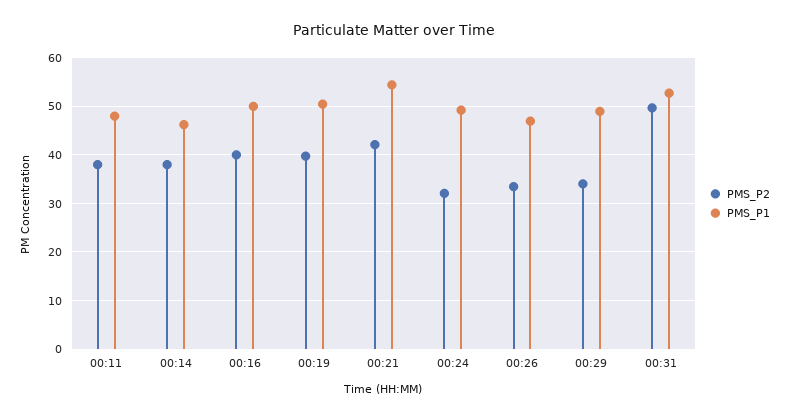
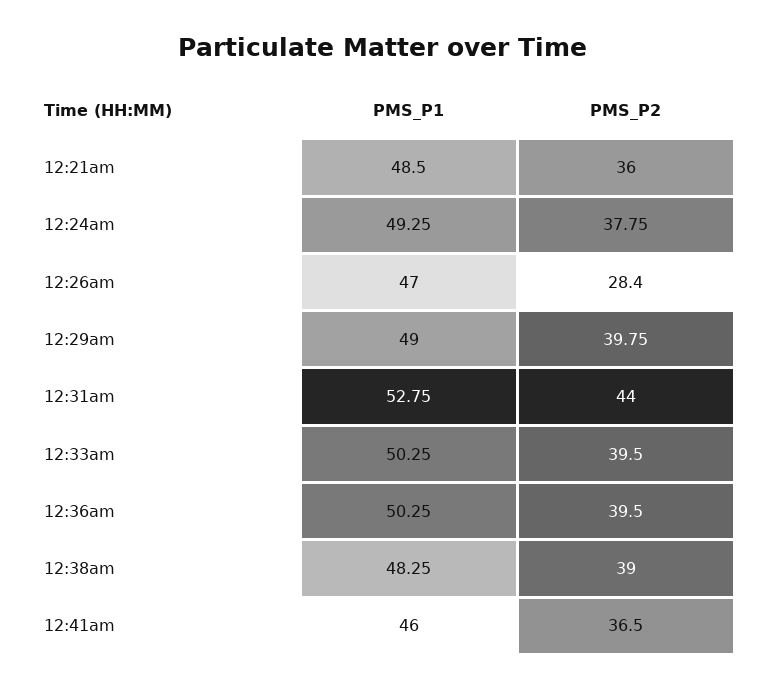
PMS_P2, 00:11: 38 -> none
PMS_P1, 00:11: 48 -> none
PMS_P2, 00:14: 38 -> none
PMS_P1, 00:14: 46 -> none
PMS_P2, 00:16: 40 -> none
PMS_P1, 00:16: 50 -> none
PMS_P2, 00:19: 40 -> none
PMS_P1, 00:19: 50 -> none
PMS_P2, 00:21: 42 -> 36
PMS_P1, 00:21: 54 -> 48.5
PMS_P2, 00:24: 32 -> 37.75
PMS_P2, 00:26: 34 -> 28.4
PMS_P2, 00:29: 34 -> 39.75
PMS_P2, 00:31: 50 -> 44
PMS_P1, 12:33am: none -> 50.25
PMS_P2, 12:33am: none -> 39.5
PMS_P1, 12:36am: none -> 50.25
PMS_P2, 12:36am: none -> 39.5
PMS_P1, 12:38am: none -> 48.25
PMS_P2, 12:38am: none -> 39
PMS_P1, 12:41am: none -> 46
PMS_P2, 12:41am: none -> 36.5

